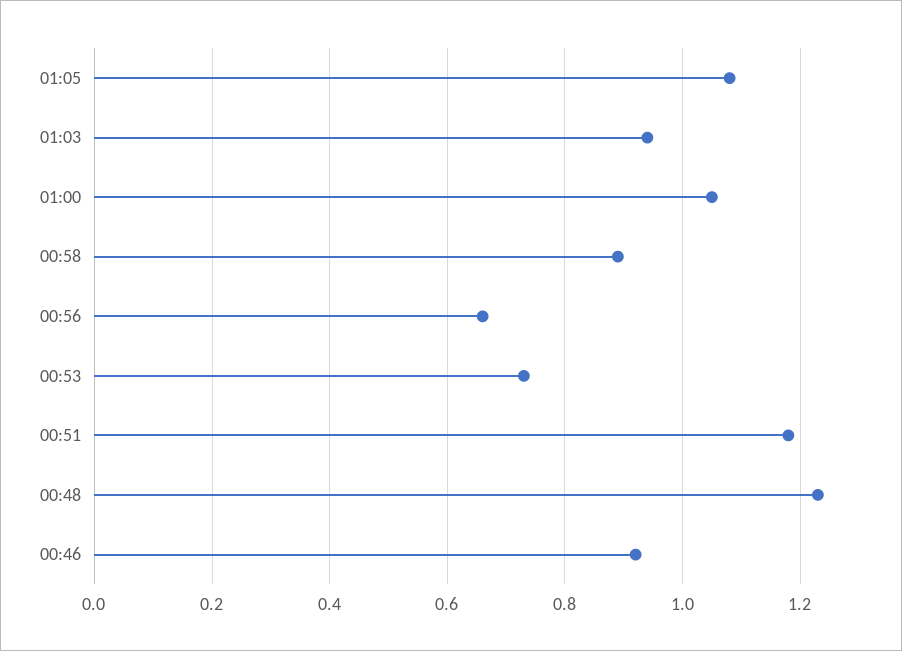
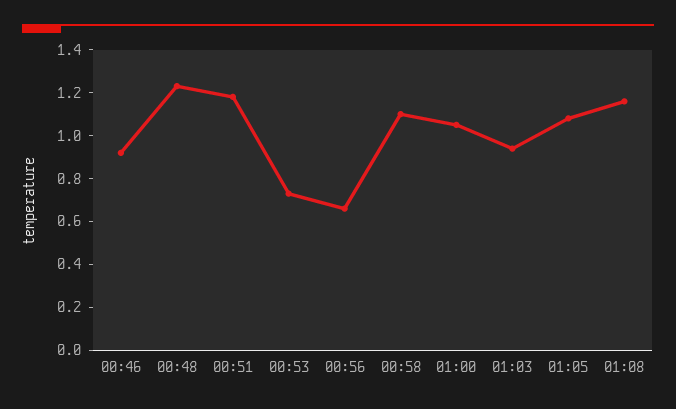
00:58: 0.9 -> 1.1
01:08: none -> 1.15

